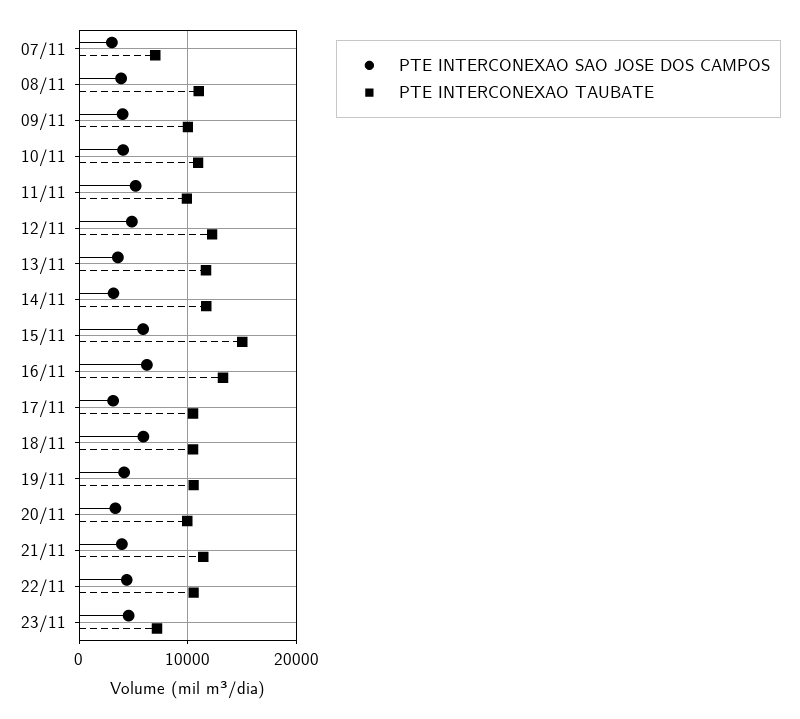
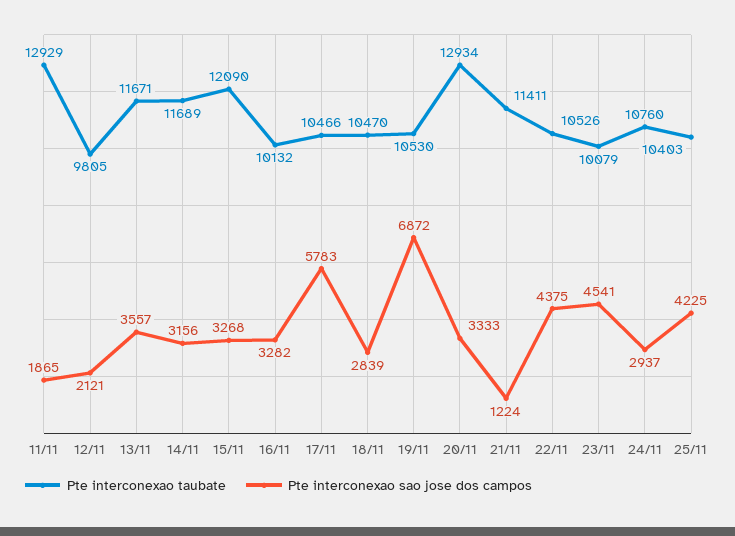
PTE INTERCONEXAO SAO JOSE DOS CAMPOS, 07/11: 3000 -> none
PTE INTERCONEXAO TAUBATE, 07/11: 7000 -> none
PTE INTERCONEXAO SAO JOSE DOS CAMPOS, 08/11: 4000 -> none
PTE INTERCONEXAO TAUBATE, 08/11: 11000 -> none
PTE INTERCONEXAO SAO JOSE DOS CAMPOS, 09/11: 4000 -> none
PTE INTERCONEXAO TAUBATE, 09/11: 10000 -> none
PTE INTERCONEXAO SAO JOSE DOS CAMPOS, 10/11: 4000 -> none
PTE INTERCONEXAO TAUBATE, 10/11: 11000 -> none
PTE INTERCONEXAO SAO JOSE DOS CAMPOS, 11/11: 5000 -> 1865
PTE INTERCONEXAO TAUBATE, 11/11: 10000 -> 12929
PTE INTERCONEXAO SAO JOSE DOS CAMPOS, 12/11: 5000 -> 2121
PTE INTERCONEXAO TAUBATE, 12/11: 12000 -> 9805
PTE INTERCONEXAO SAO JOSE DOS CAMPOS, 15/11: 6000 -> 3268
PTE INTERCONEXAO TAUBATE, 15/11: 15000 -> 12090
PTE INTERCONEXAO SAO JOSE DOS CAMPOS, 16/11: 6000 -> 3282
PTE INTERCONEXAO TAUBATE, 16/11: 13000 -> 10132
PTE INTERCONEXAO SAO JOSE DOS CAMPOS, 17/11: 3000 -> 5783
PTE INTERCONEXAO SAO JOSE DOS CAMPOS, 18/11: 6000 -> 2839
PTE INTERCONEXAO SAO JOSE DOS CAMPOS, 19/11: 4000 -> 6872
PTE INTERCONEXAO TAUBATE, 20/11: 10000 -> 12934
PTE INTERCONEXAO SAO JOSE DOS CAMPOS, 21/11: 4000 -> 1224
PTE INTERCONEXAO TAUBATE, 23/11: 7000 -> 10079
PTE INTERCONEXAO TAUBATE, 24/11: none -> 10760
PTE INTERCONEXAO SAO JOSE DOS CAMPOS, 24/11: none -> 2937
PTE INTERCONEXAO TAUBATE, 25/11: none -> 10403
PTE INTERCONEXAO SAO JOSE DOS CAMPOS, 25/11: none -> 4225

